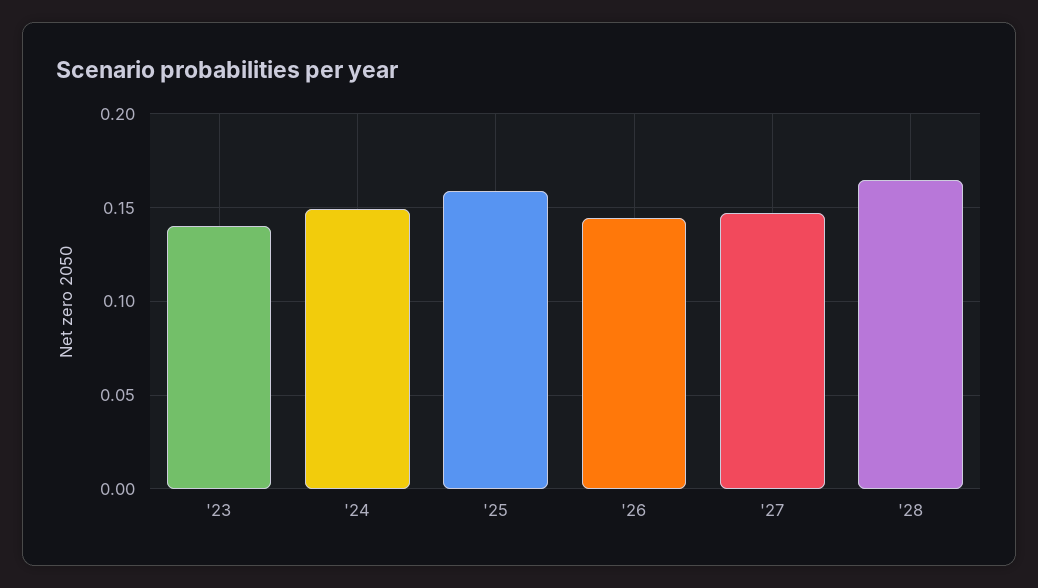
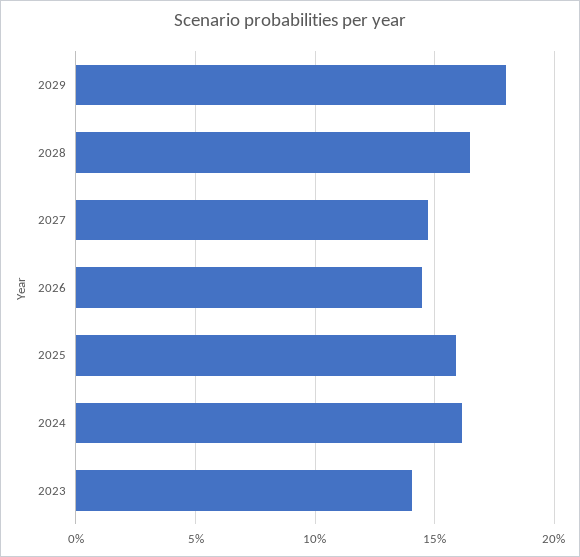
'24: 0.15 -> 0.16
2029: none -> 0.18

